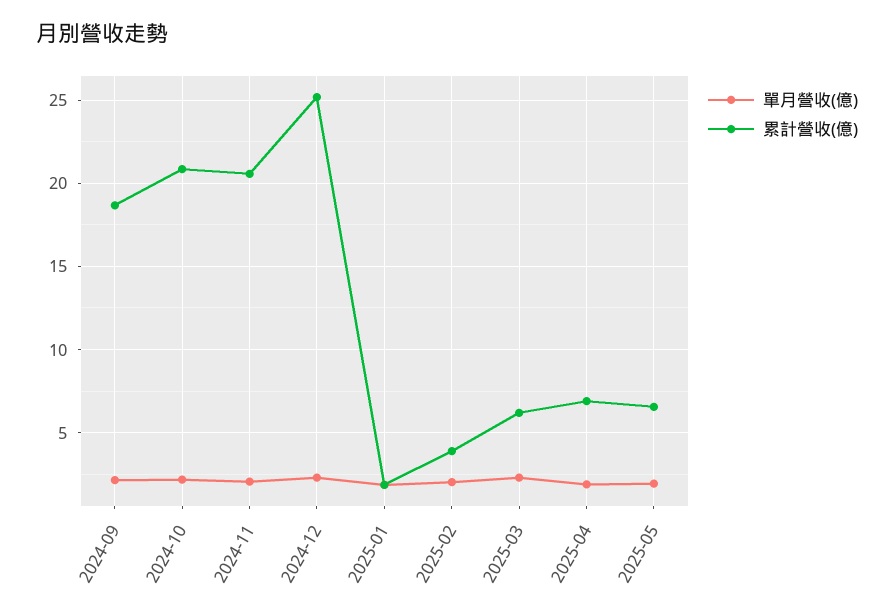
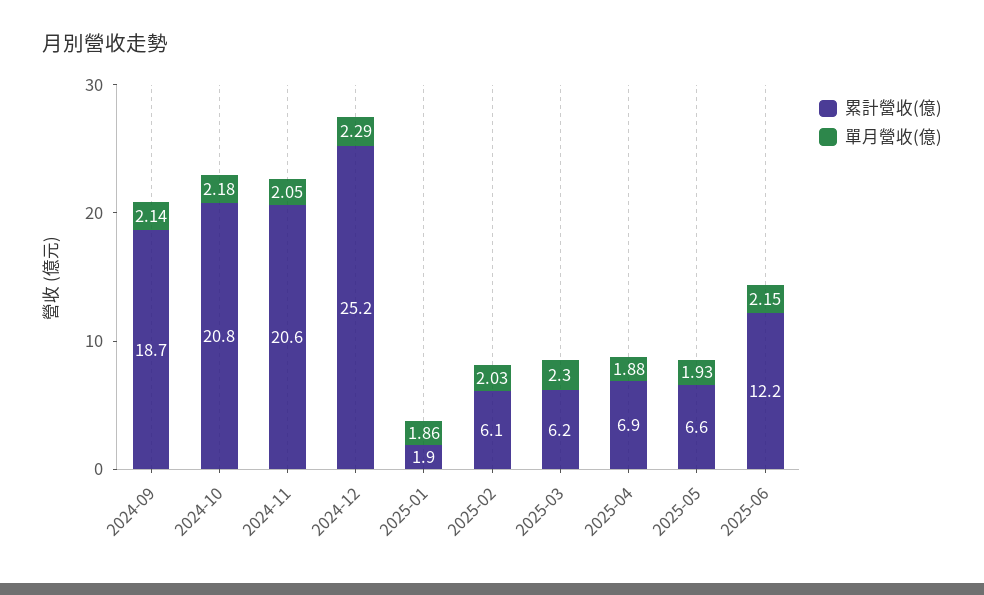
累計營收(億), 2025-02: 4 -> 6.1
累計營收(億), 2025-06: none -> 12.2
單月營收(億), 2025-06: none -> 2.15

